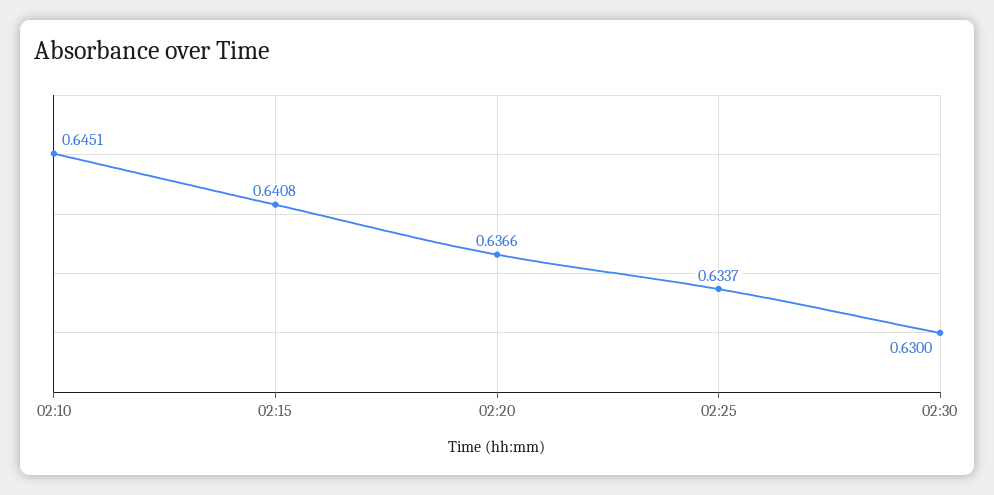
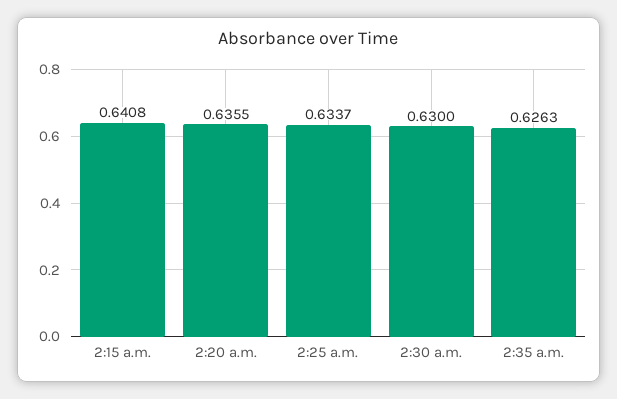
02:10: 0.6451 -> none
02:20: 0.6366 -> 0.6355
2:35 a.m.: none -> 0.6263

